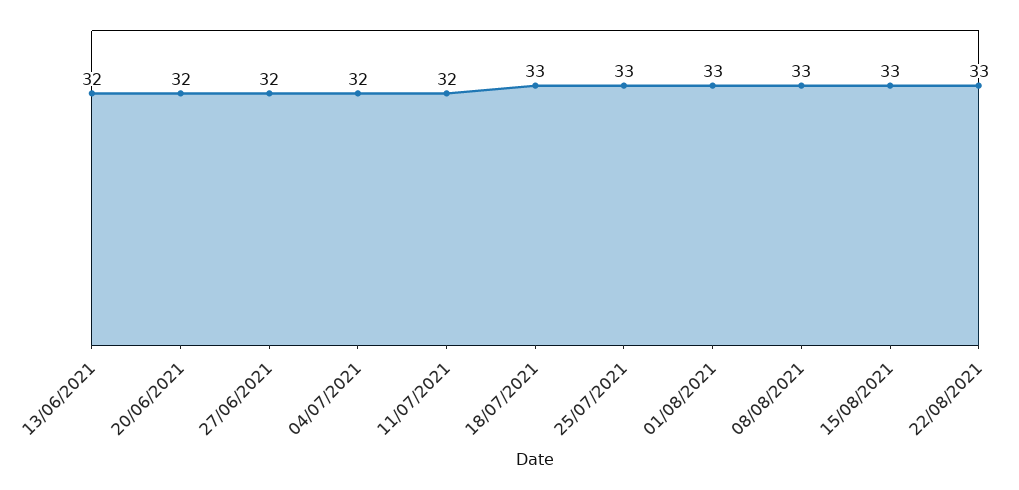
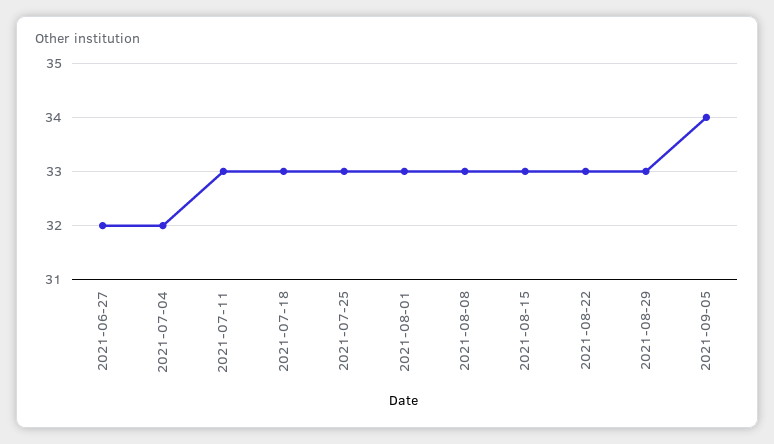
13/06/2021: 32 -> none
20/06/2021: 32 -> none
11/07/2021: 32 -> 33
2021-08-29: none -> 33
2021-09-05: none -> 34

